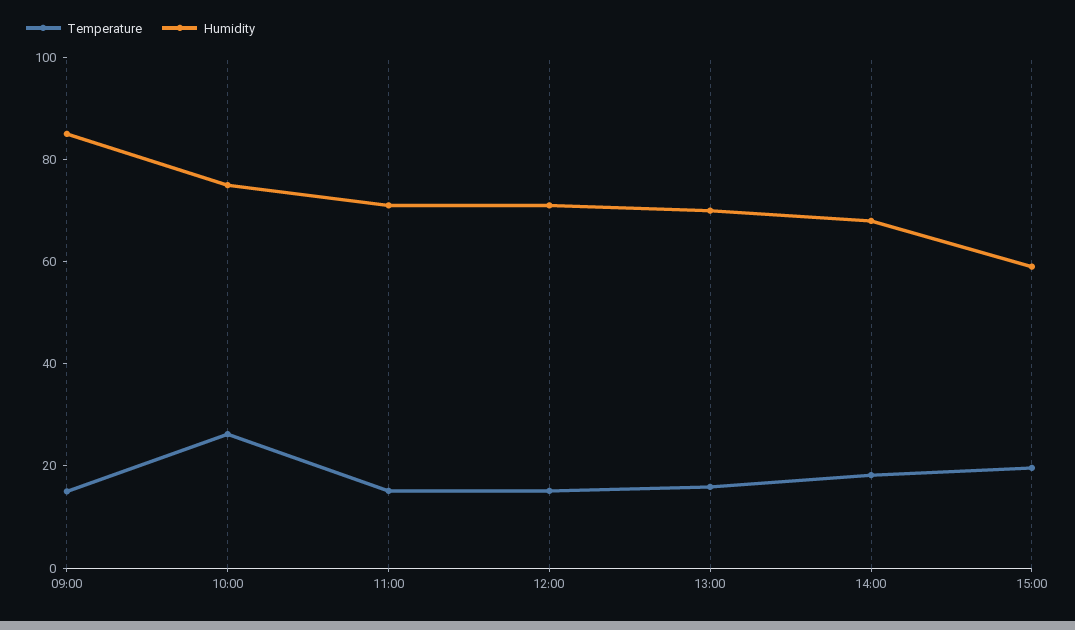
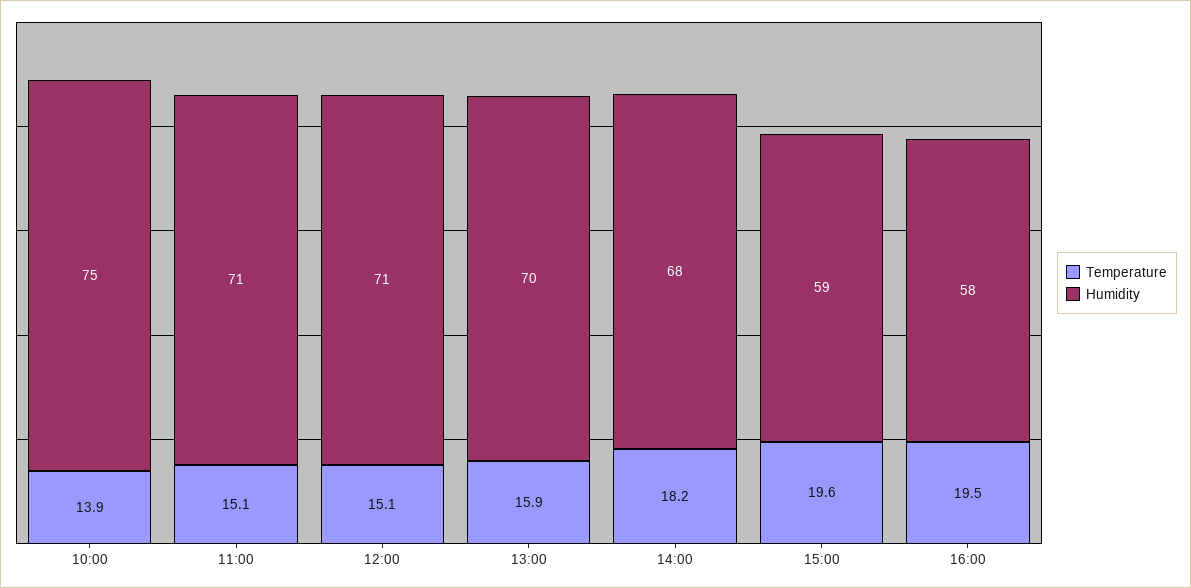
Temperature, 09:00: 15 -> none
Humidity, 09:00: 85 -> none
Temperature, 10:00: 25 -> 13.9
Temperature, 16:00: none -> 19.5
Humidity, 16:00: none -> 58

